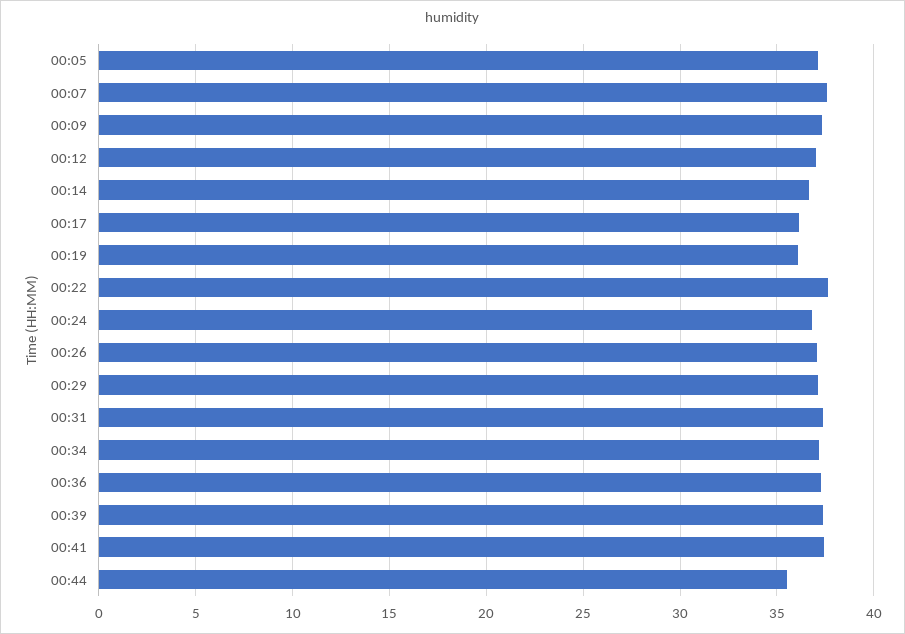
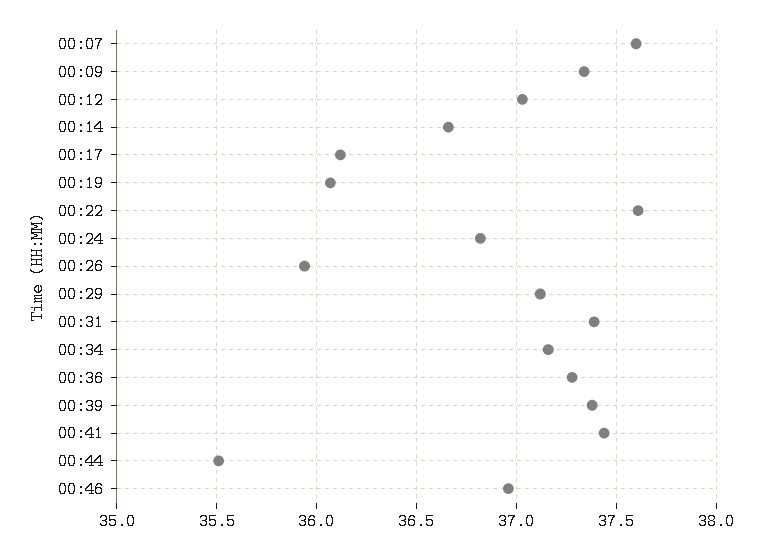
00:05: 37 -> none
00:26: 37 -> 35.95
00:46: none -> 36.95

